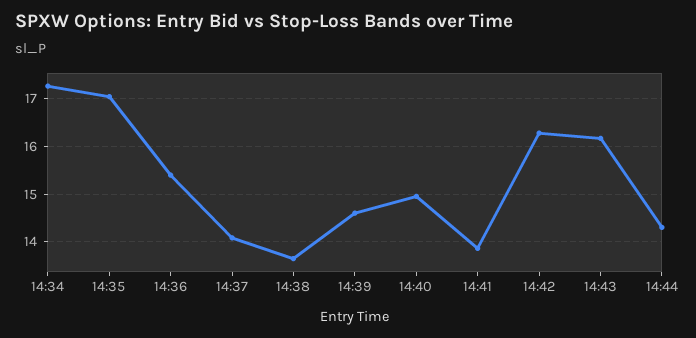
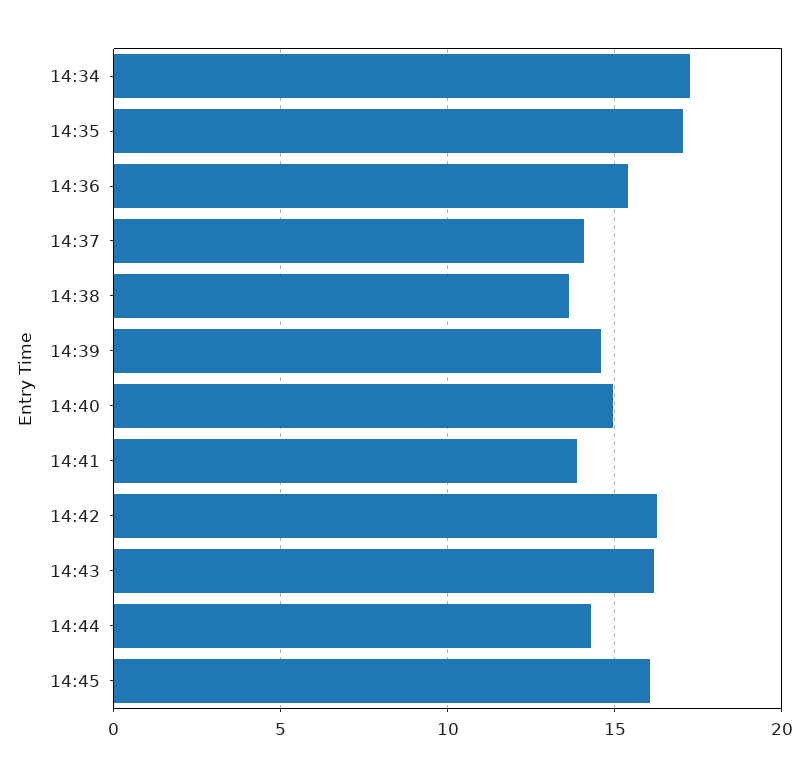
14:45: none -> 16

